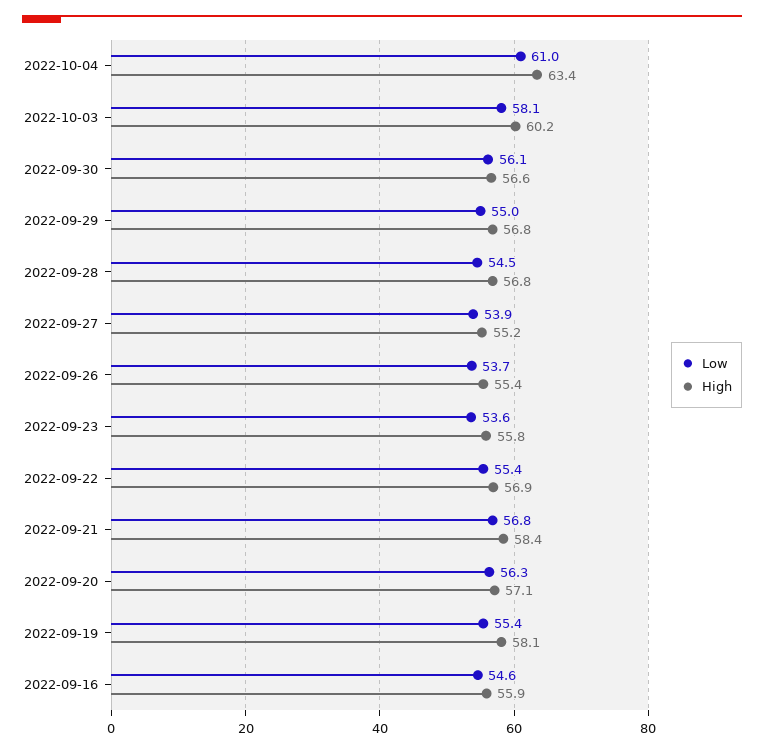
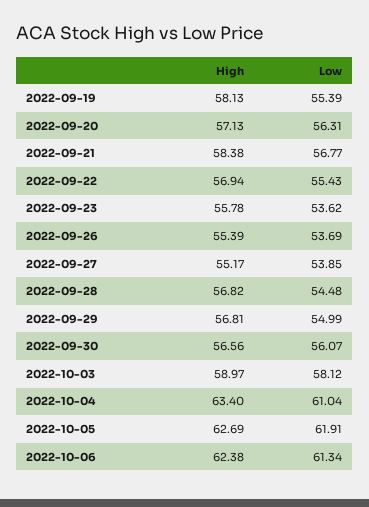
High, 2022-10-03: 60.2 -> 58.97
Low, 2022-09-16: 54.6 -> none
High, 2022-09-16: 55.9 -> none
High, 2022-10-05: none -> 62.69
Low, 2022-10-05: none -> 61.91
High, 2022-10-06: none -> 62.38
Low, 2022-10-06: none -> 61.34

